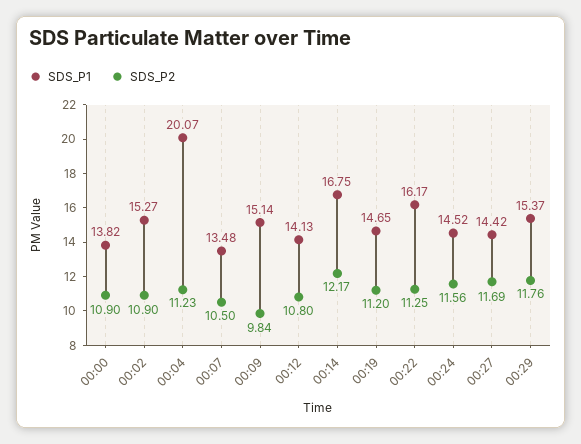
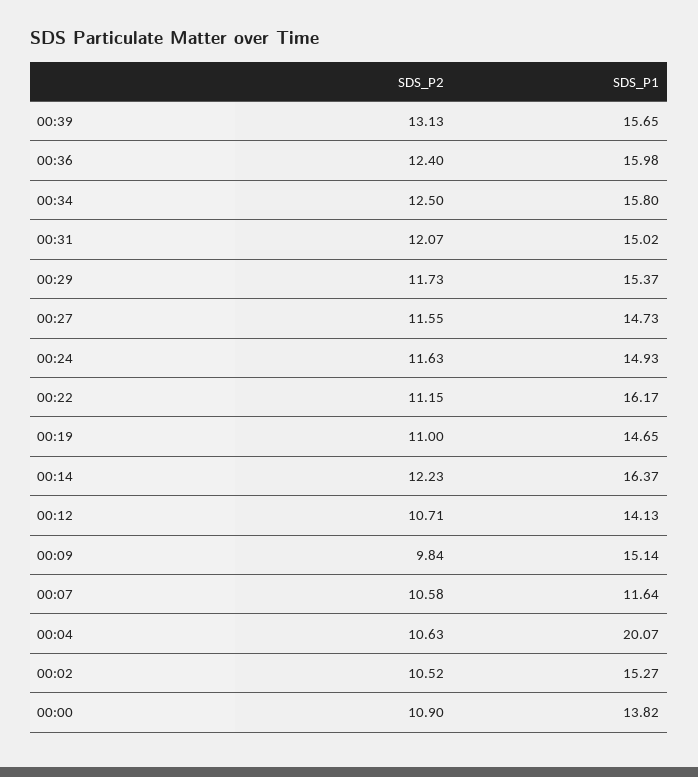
SDS_P2, 00:02: 10.9 -> 10.52
SDS_P2, 00:04: 11.23 -> 10.63
SDS_P1, 00:07: 13.48 -> 11.64
SDS_P2, 00:07: 10.5 -> 10.58
SDS_P2, 00:12: 10.8 -> 10.71
SDS_P1, 00:14: 16.75 -> 16.37
SDS_P2, 00:14: 12.17 -> 12.23
SDS_P2, 00:19: 11.2 -> 11
SDS_P2, 00:22: 11.25 -> 11.15
SDS_P1, 00:24: 14.52 -> 14.93
SDS_P2, 00:24: 11.56 -> 11.63
SDS_P1, 00:27: 14.42 -> 14.73
SDS_P2, 00:27: 11.69 -> 11.55
SDS_P2, 00:29: 11.76 -> 11.73
SDS_P2, 00:39: none -> 13.13
SDS_P1, 00:39: none -> 15.65
SDS_P2, 00:36: none -> 12.4
SDS_P1, 00:36: none -> 15.98
SDS_P2, 00:34: none -> 12.5
SDS_P1, 00:34: none -> 15.8
SDS_P2, 00:31: none -> 12.07
SDS_P1, 00:31: none -> 15.02

